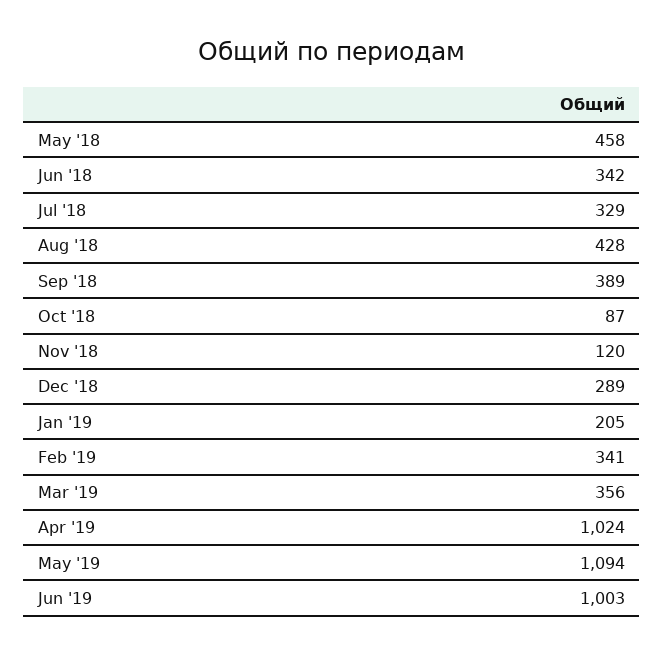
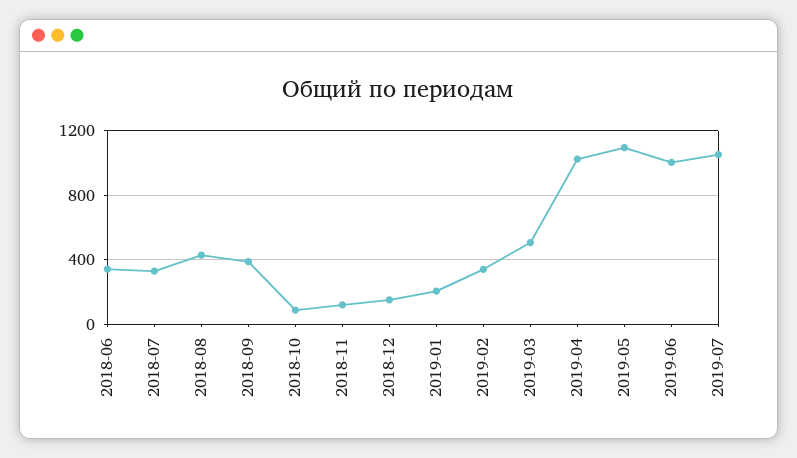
May '18: 458 -> none
Dec '18: 289 -> 150
Mar '19: 356 -> 500
2019-07: none -> 1050

